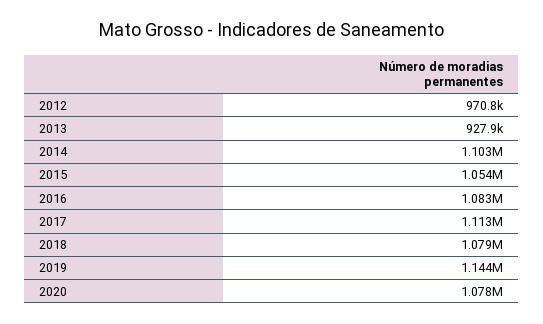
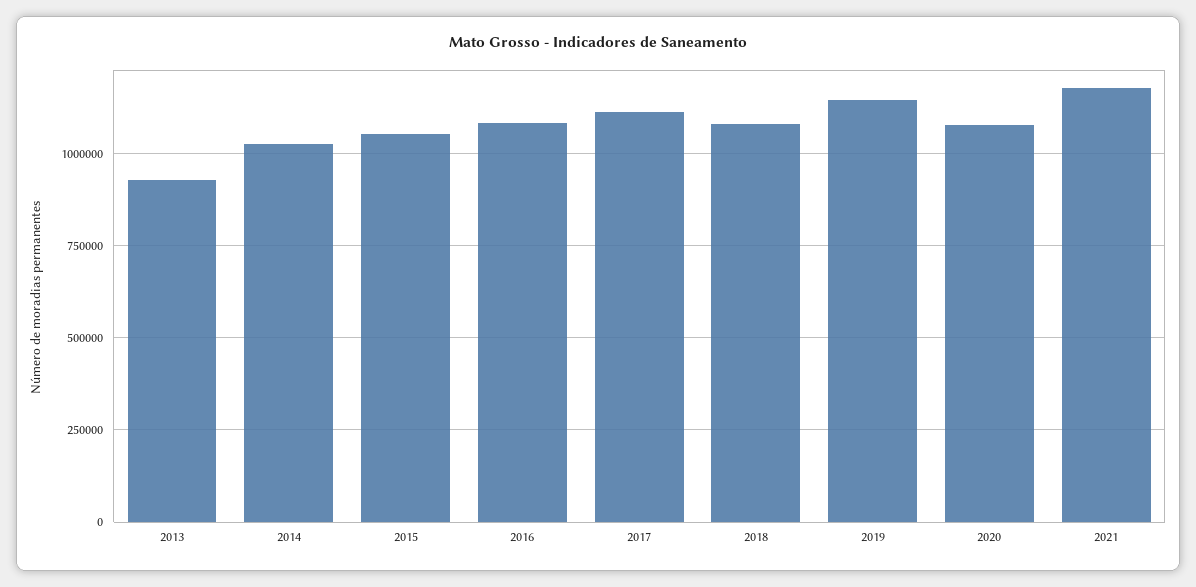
2012: 970800 -> none
2014: 1103000 -> 1025000
2021: none -> 1175000

